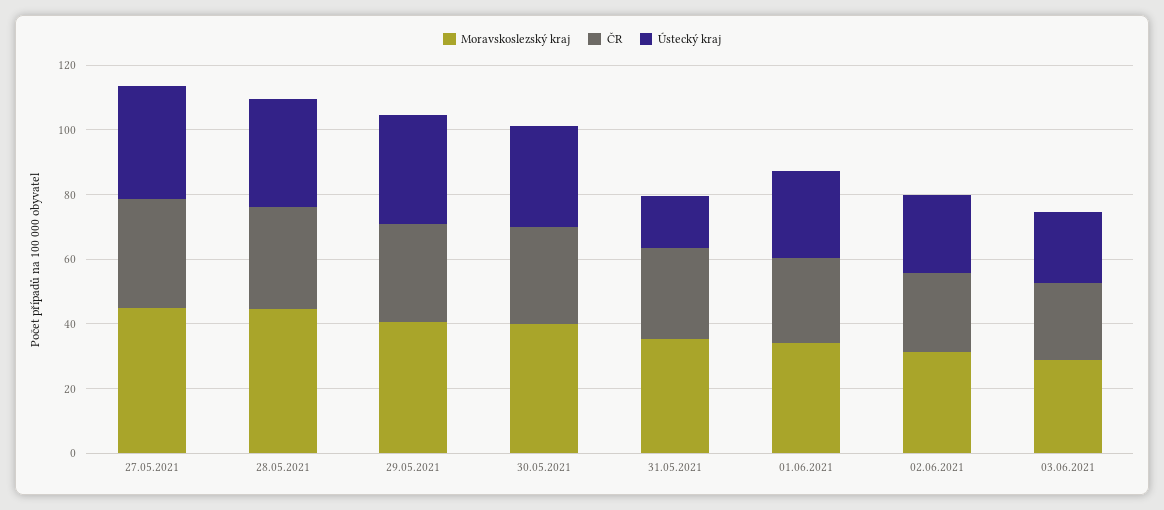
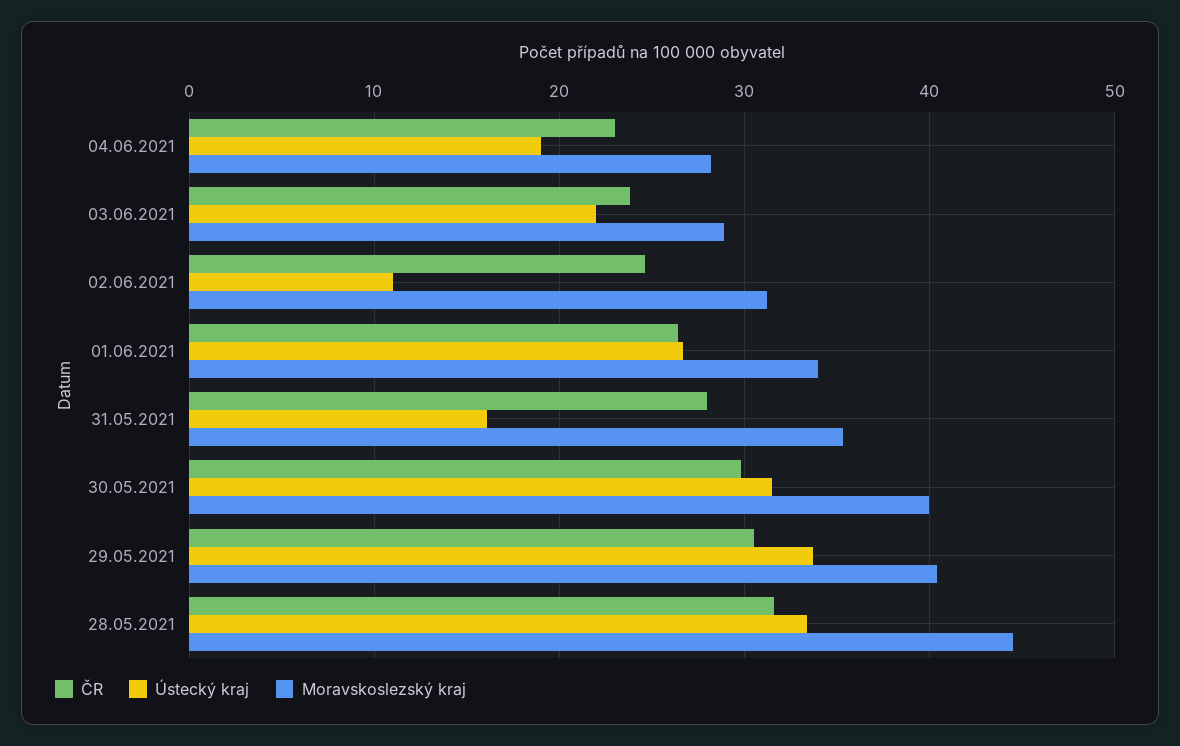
Moravskoslezský kraj, 27.05.2021: 45 -> none
ČR, 27.05.2021: 35 -> none
Ústecký kraj, 27.05.2021: 35 -> none
Ústecký kraj, 02.06.2021: 25 -> 11
ČR, 04.06.2021: none -> 23
Ústecký kraj, 04.06.2021: none -> 19
Moravskoslezský kraj, 04.06.2021: none -> 28

